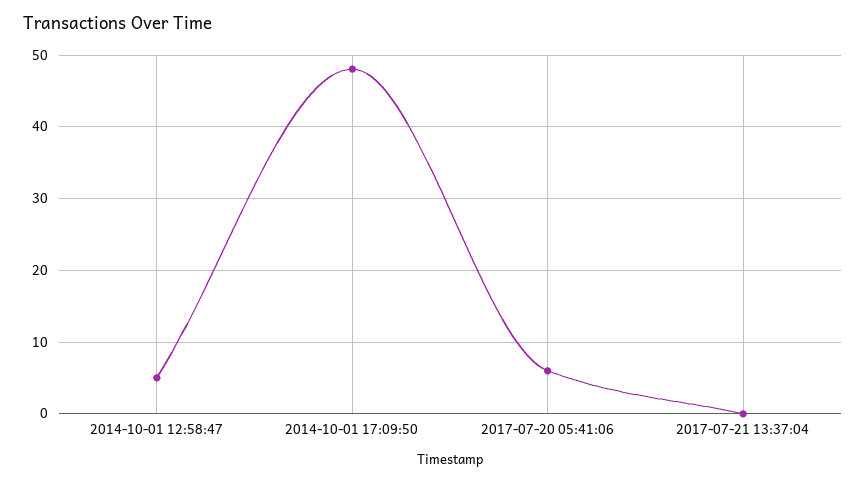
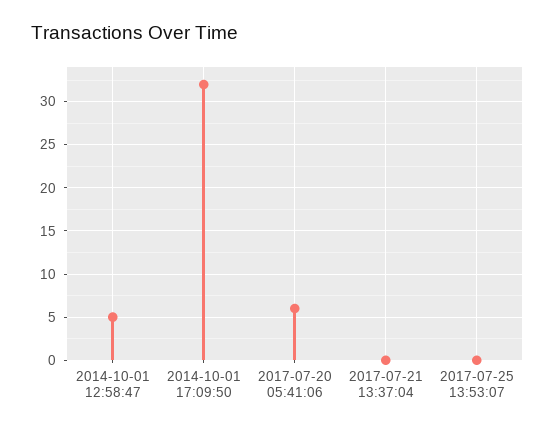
2014-10-01 17:09:50: 48 -> 32
2017-07-25 13:53:07: none -> 0

